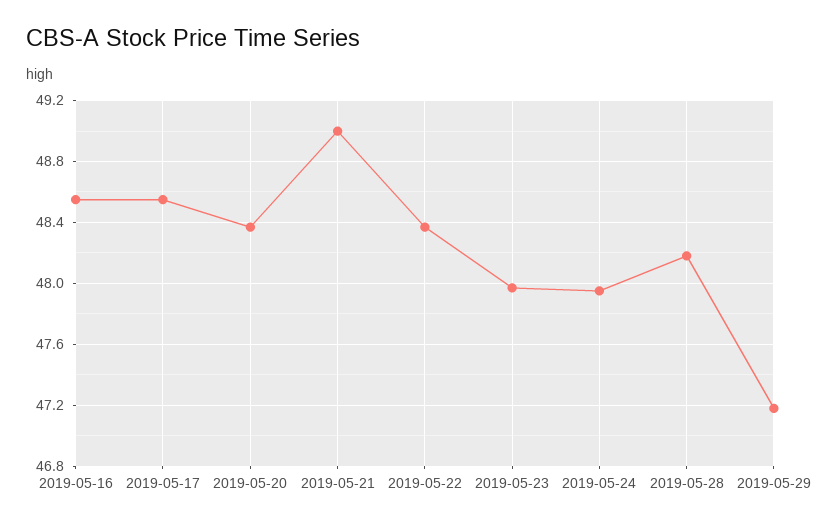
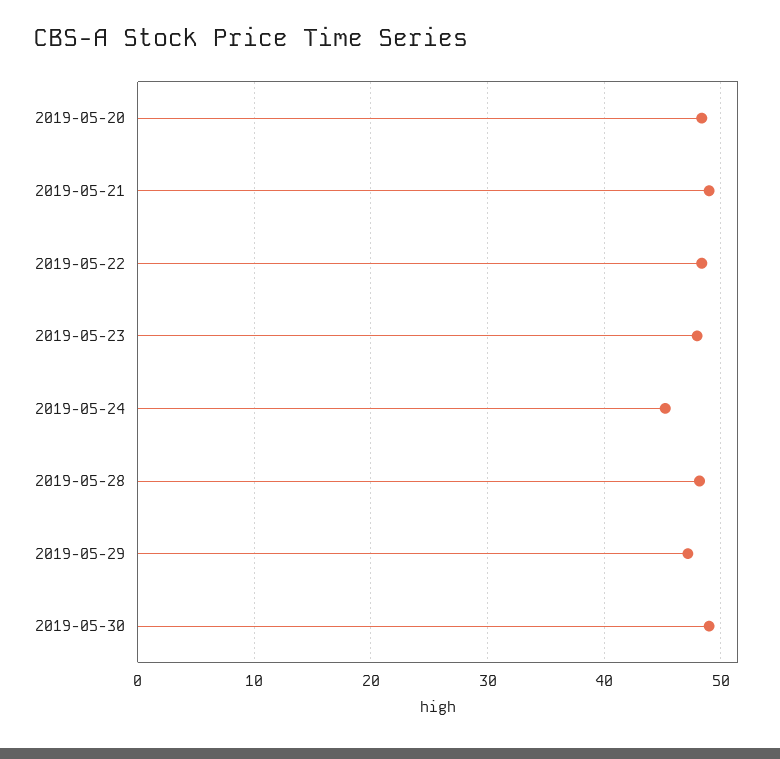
2019-05-16: 48.55 -> none
2019-05-17: 48.55 -> none
2019-05-24: 47.95 -> 45
2019-05-30: none -> 49

